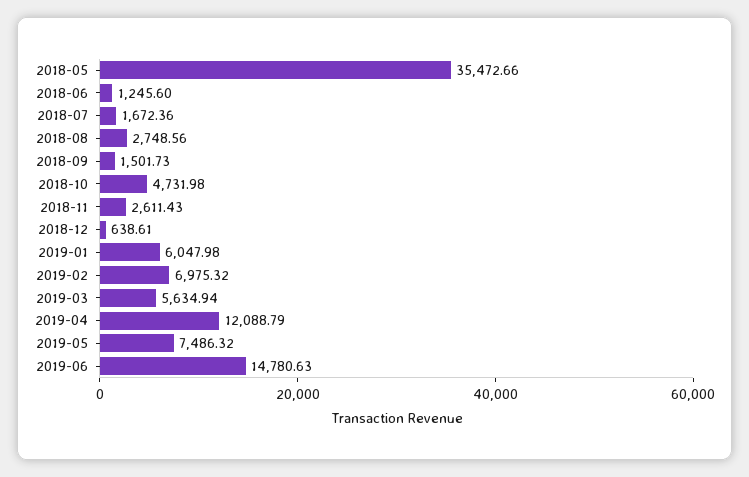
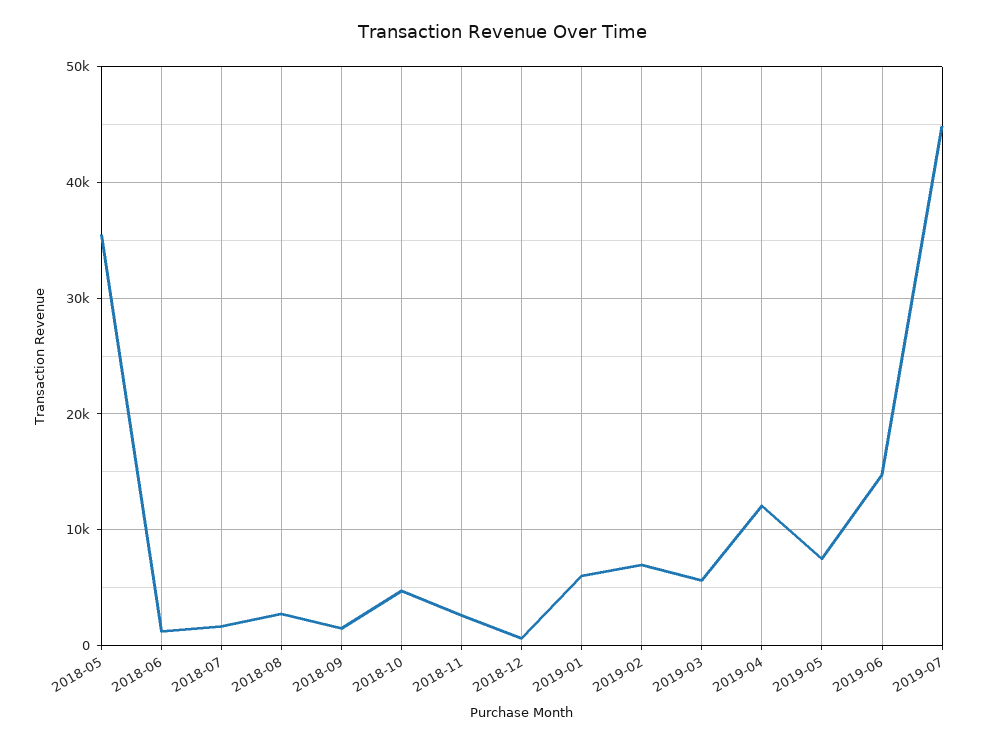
2019-07: none -> 45000

